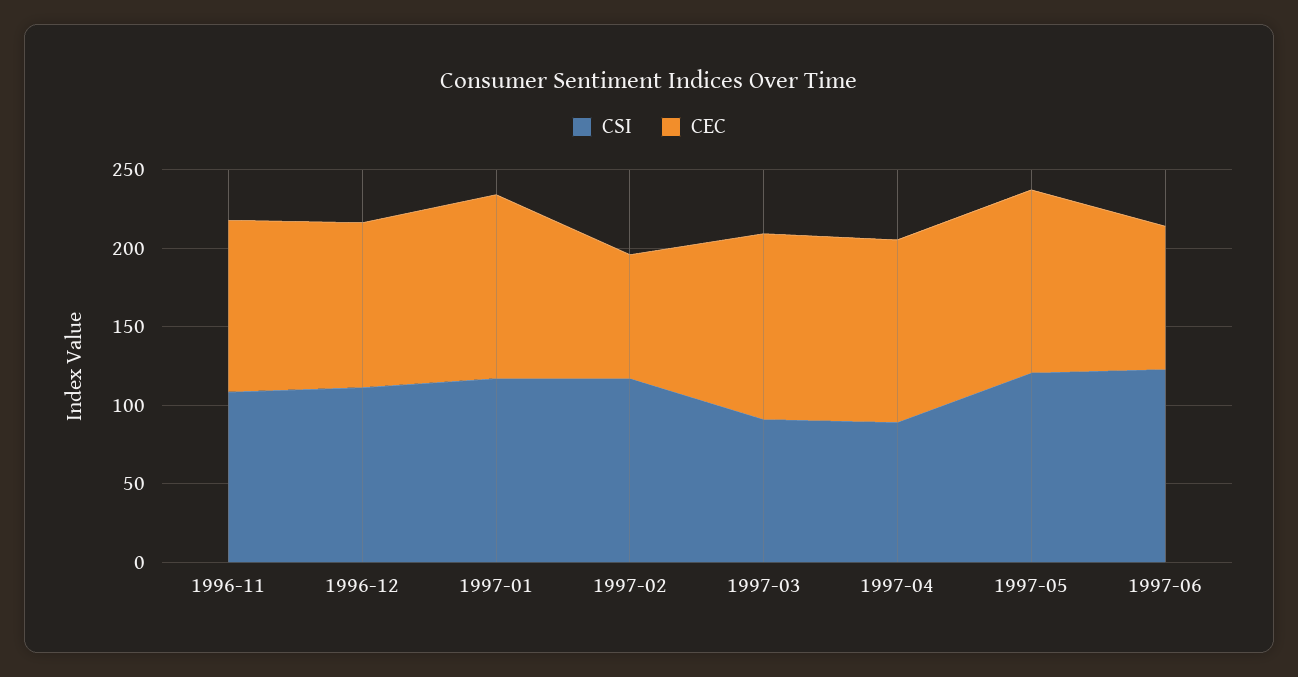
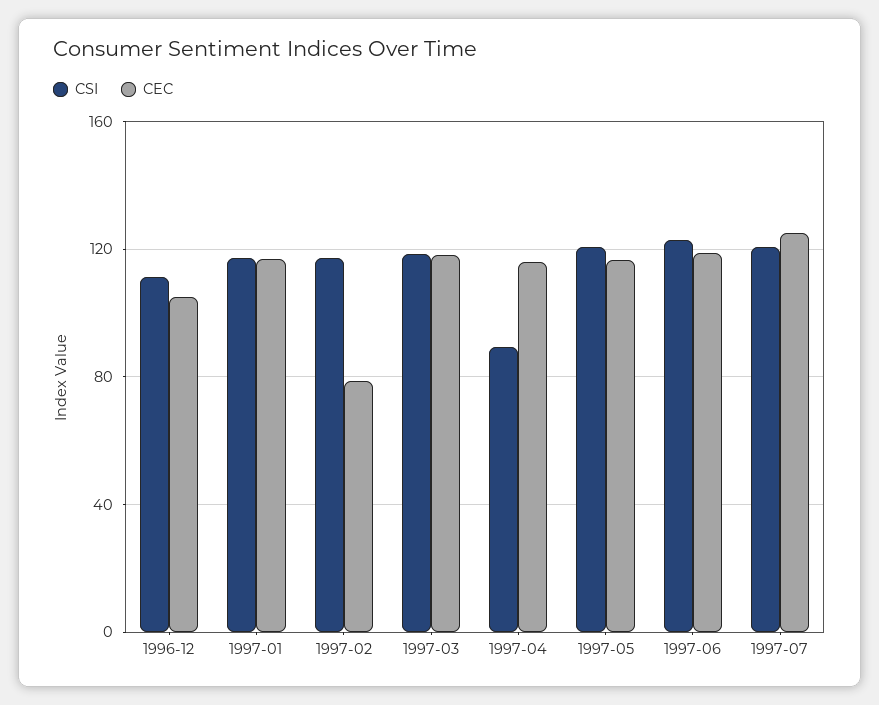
CSI, 1996-11: 110 -> none
CEC, 1996-11: 110 -> none
CSI, 1997-03: 90 -> 120
CEC, 1997-06: 90 -> 120
CSI, 1997-07: none -> 120
CEC, 1997-07: none -> 125

